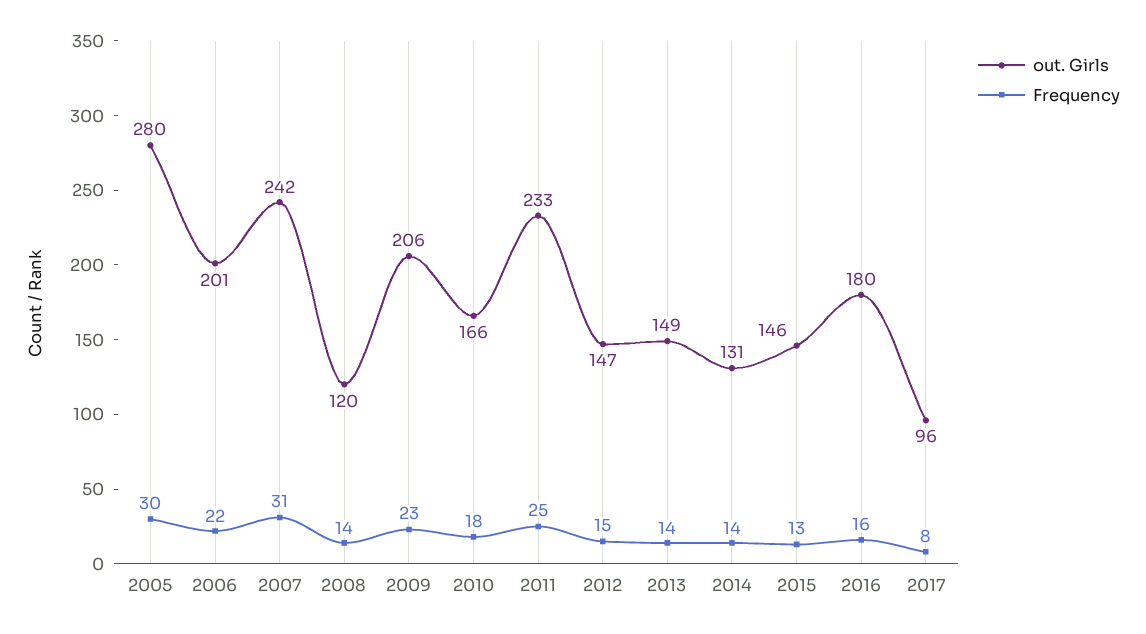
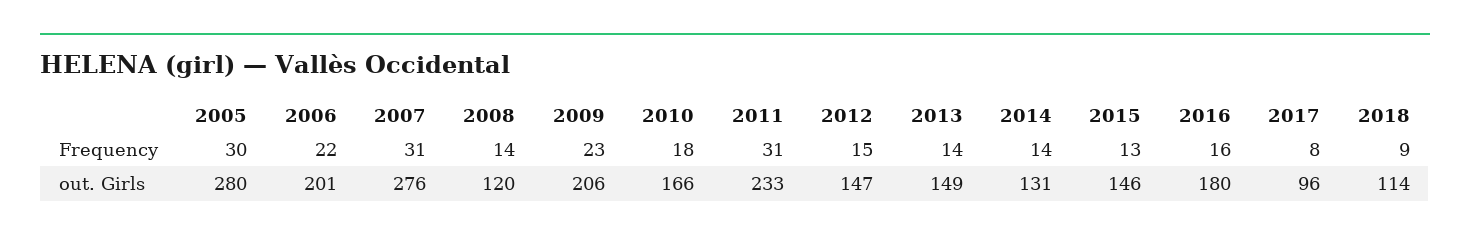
out. Girls, 2007: 242 -> 276
Frequency, 2011: 25 -> 31
Frequency, 2018: none -> 9
out. Girls, 2018: none -> 114

